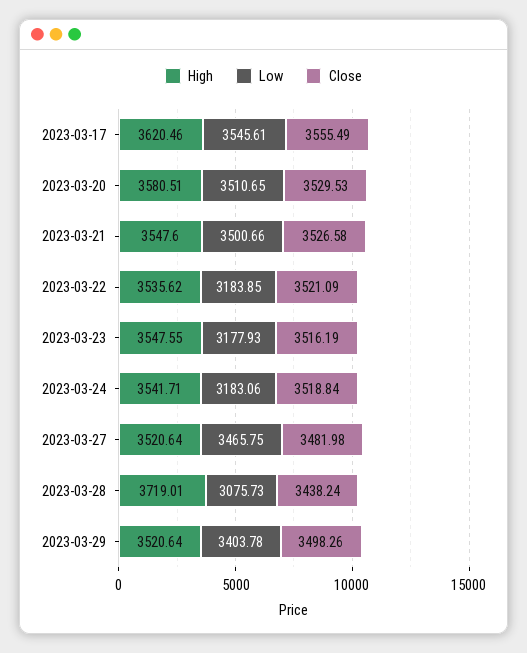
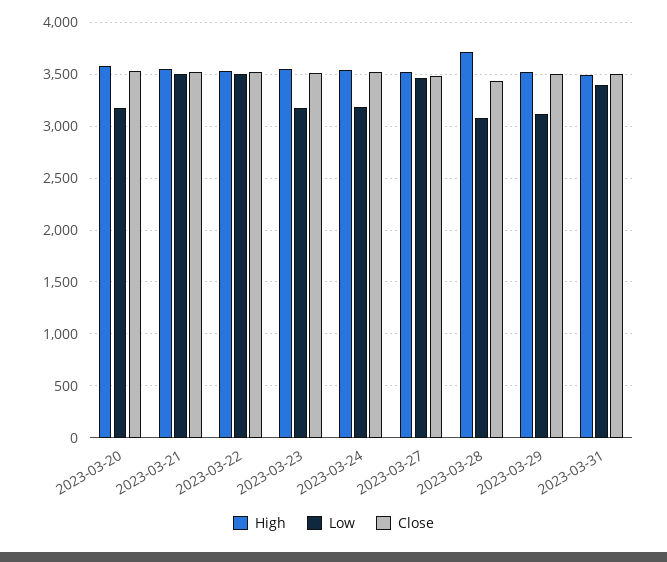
High, 2023-03-17: 3620.46 -> none
Low, 2023-03-17: 3545.61 -> none
Close, 2023-03-17: 3555.49 -> none
Low, 2023-03-20: 3510.65 -> 3200
Low, 2023-03-22: 3183.85 -> 3500
Low, 2023-03-29: 3403.78 -> 3100
High, 2023-03-31: none -> 3500
Low, 2023-03-31: none -> 3400
Close, 2023-03-31: none -> 3500

